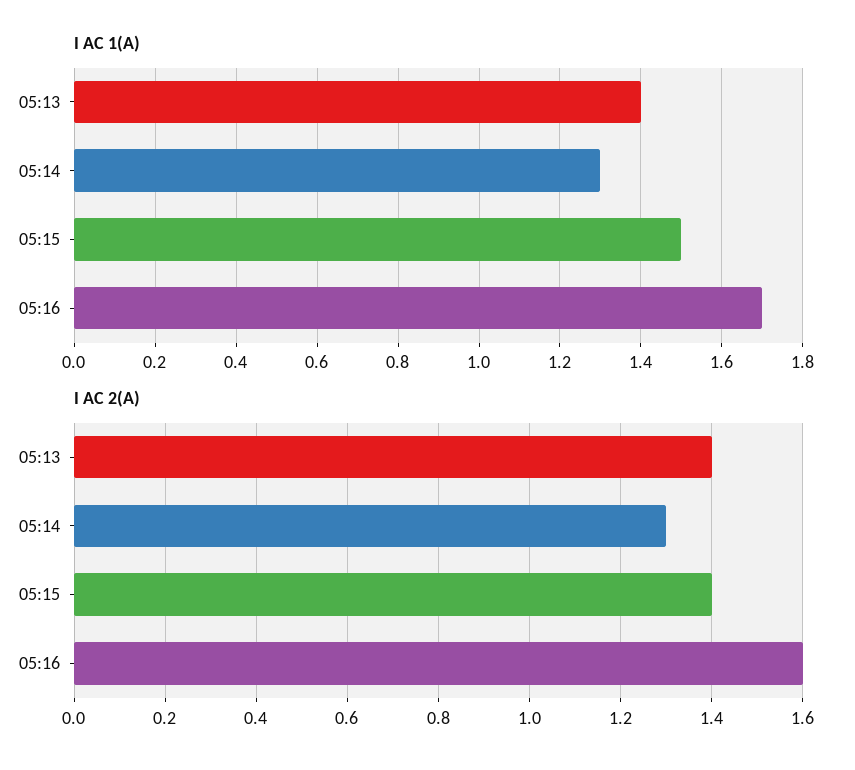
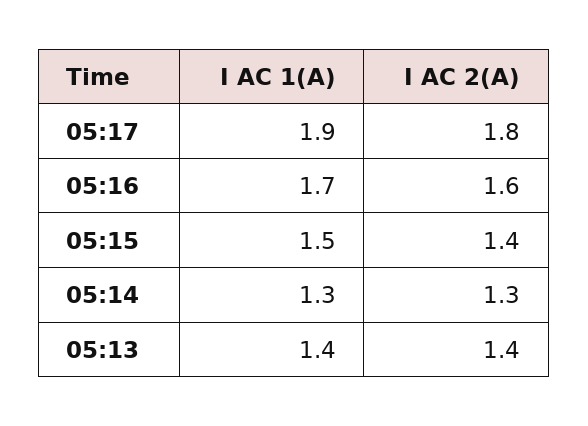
I AC 1(A), 05:17: none -> 1.9
I AC 2(A), 05:17: none -> 1.8

